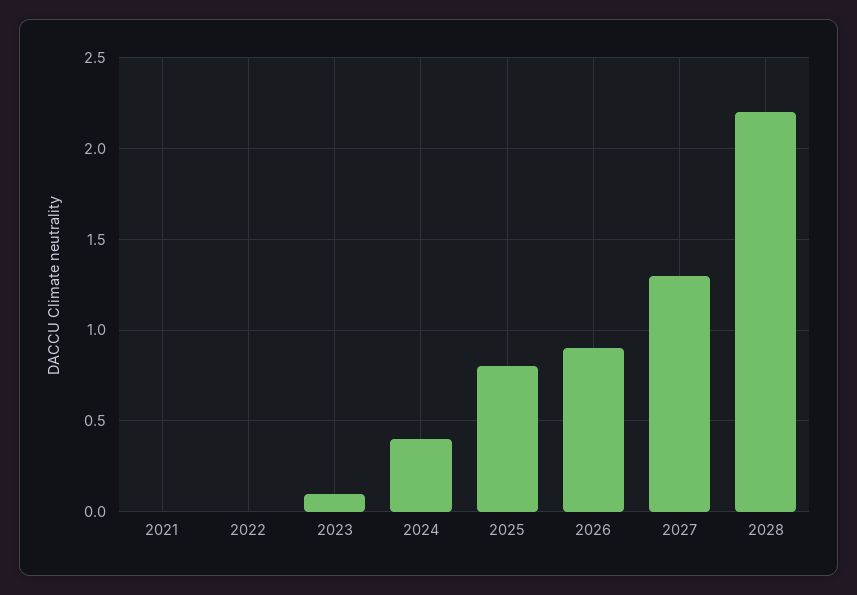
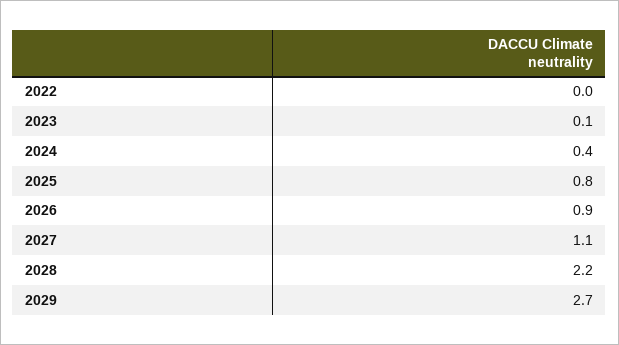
2021: 0 -> none
2027: 1.3 -> 1.1
2029: none -> 2.7

